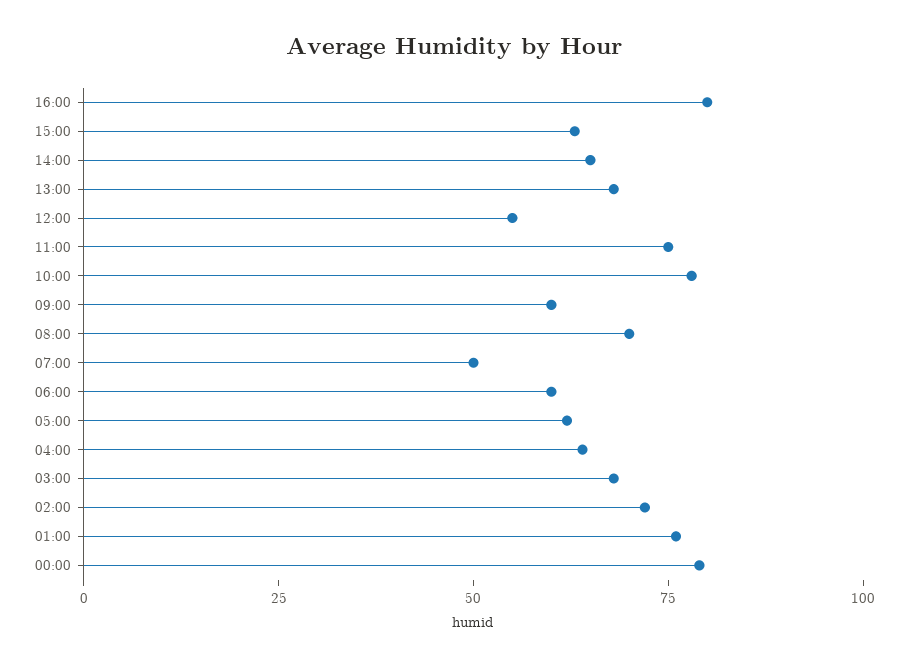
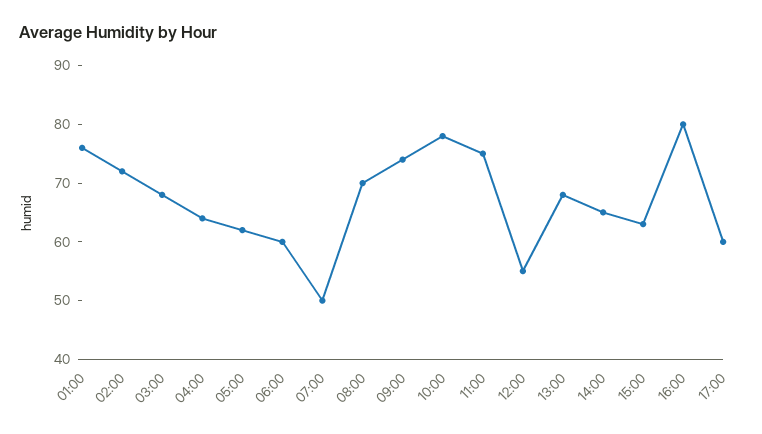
09:00: 60 -> 75
00:00: 80 -> none
17:00: none -> 60

